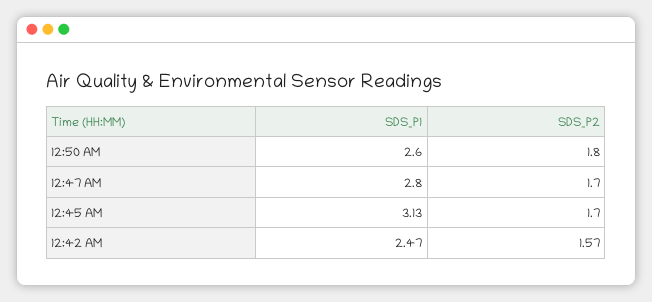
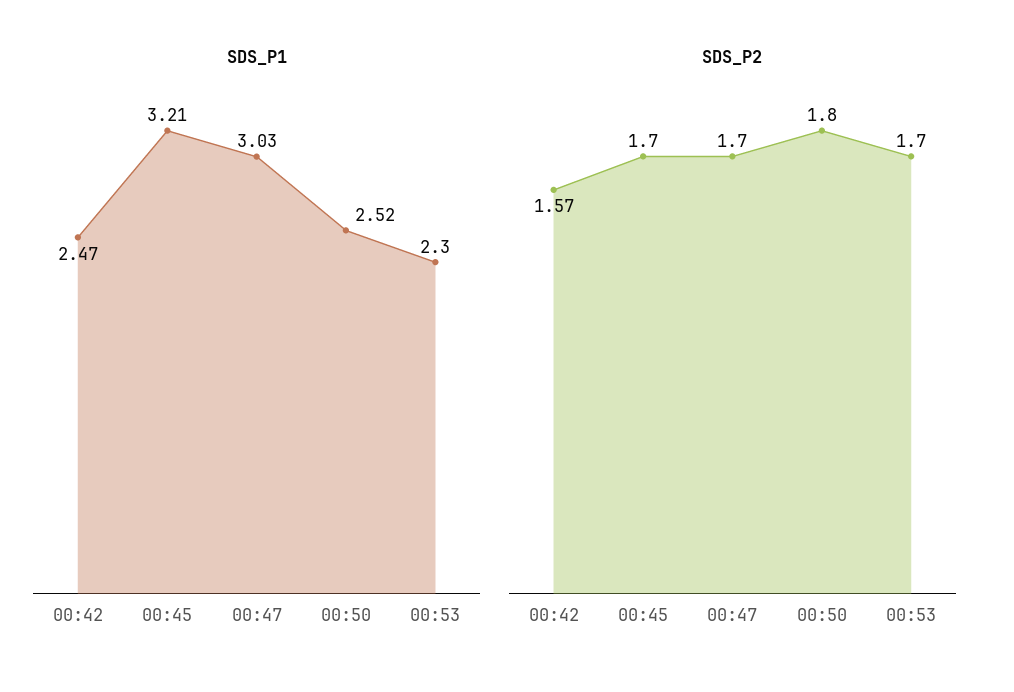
SDS_P1, 12:50 AM: 2.6 -> 2.52
SDS_P1, 12:47 AM: 2.8 -> 3.03
SDS_P1, 12:45 AM: 3.13 -> 3.21
SDS_P1, 00:53: none -> 2.3
SDS_P2, 00:53: none -> 1.7

